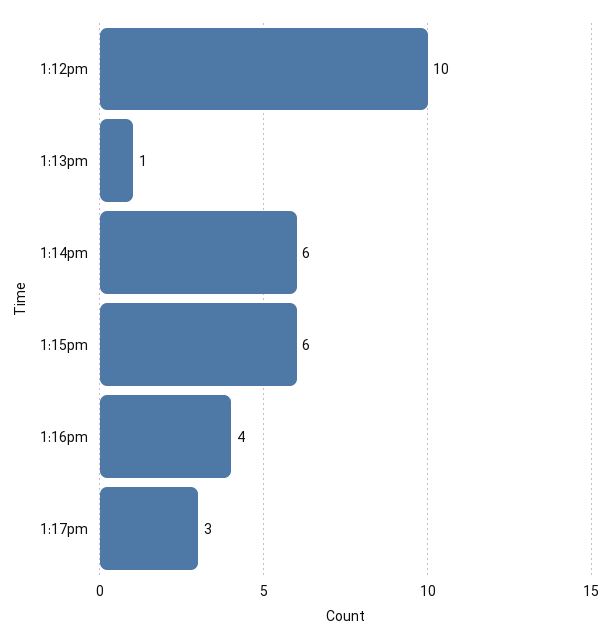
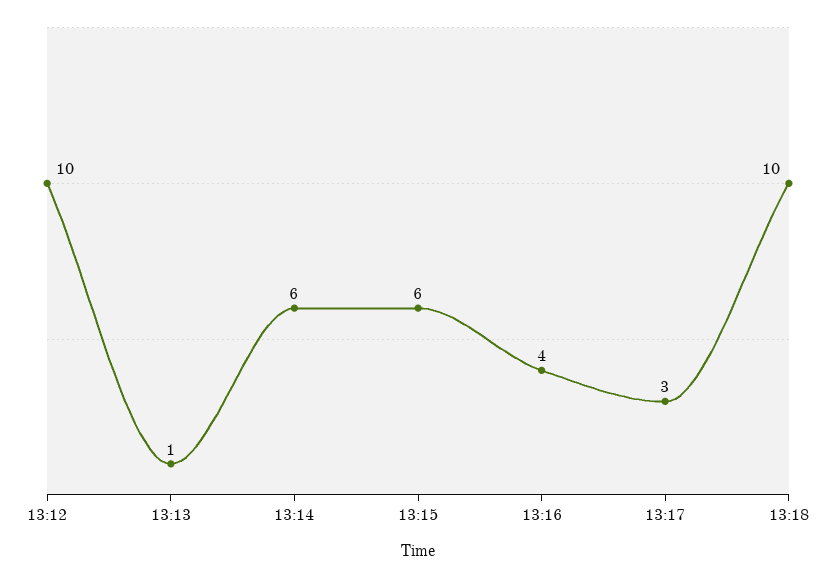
13:18: none -> 10

